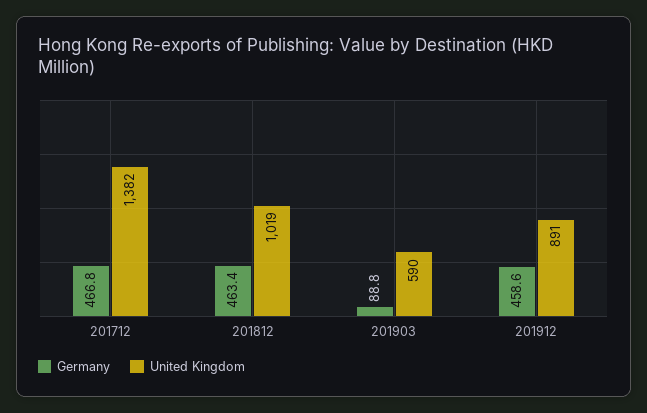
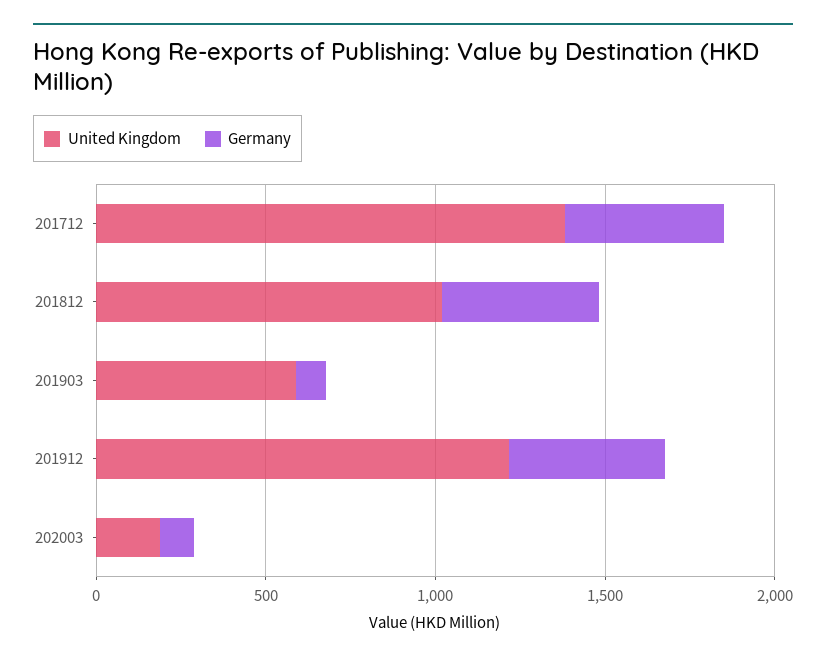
United Kingdom, 201912: 891 -> 1200
United Kingdom, 202003: none -> 200
Germany, 202003: none -> 100

